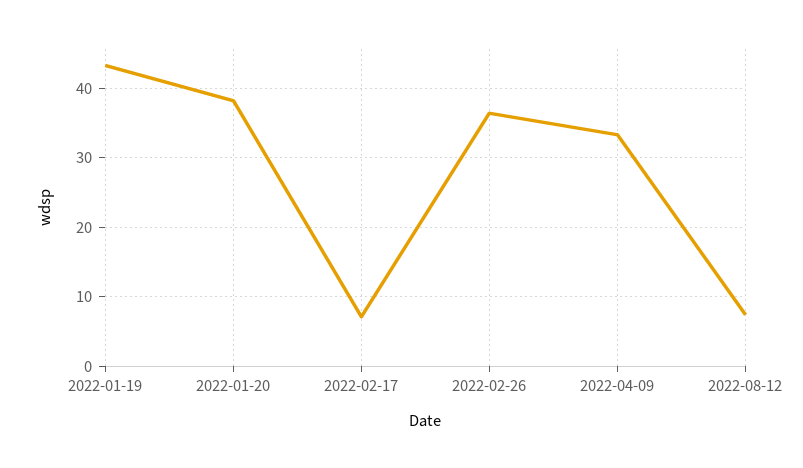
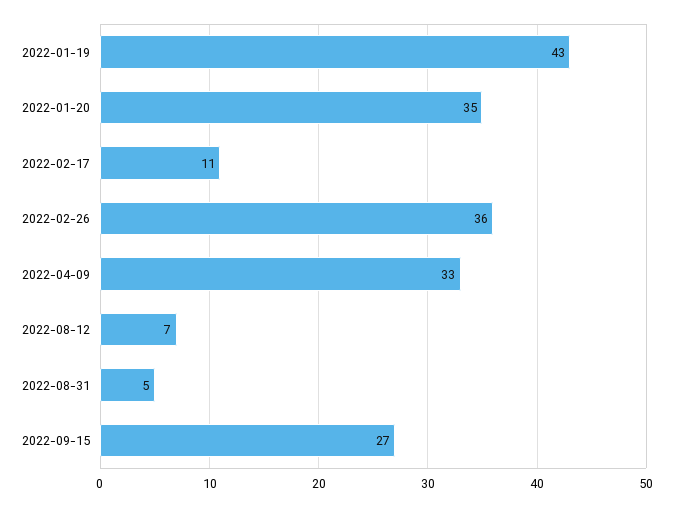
2022-01-20: 38 -> 35
2022-02-17: 7 -> 11
2022-08-31: none -> 5
2022-09-15: none -> 27

